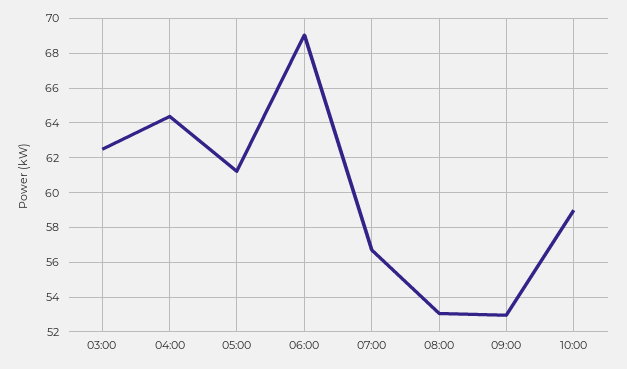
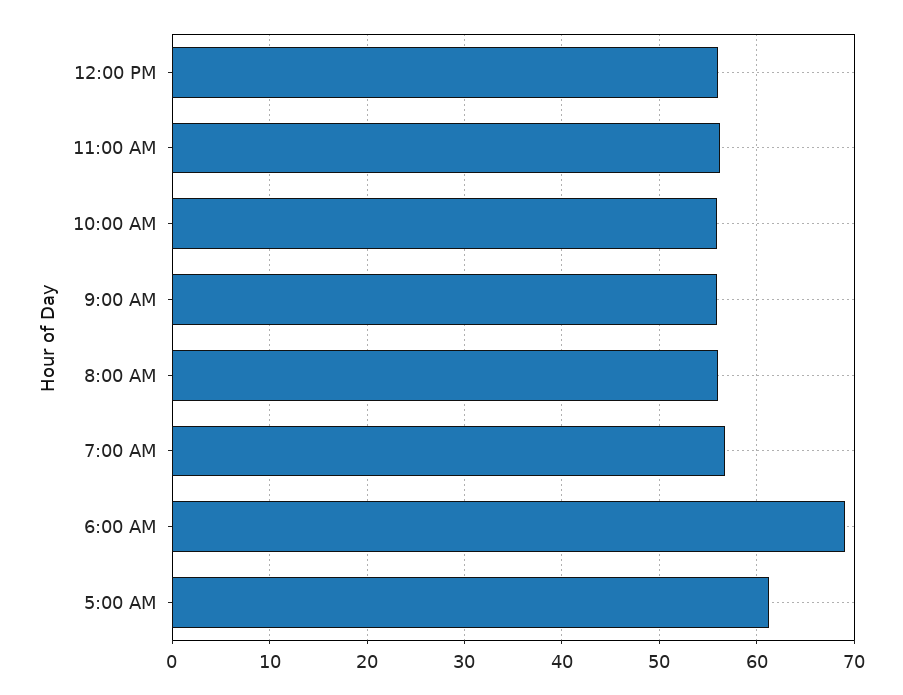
03:00: 62.5 -> none
04:00: 64.5 -> none
08:00: 53 -> 56
09:00: 53 -> 56
10:00: 59 -> 56
12:00 PM: none -> 56
11:00 AM: none -> 56

